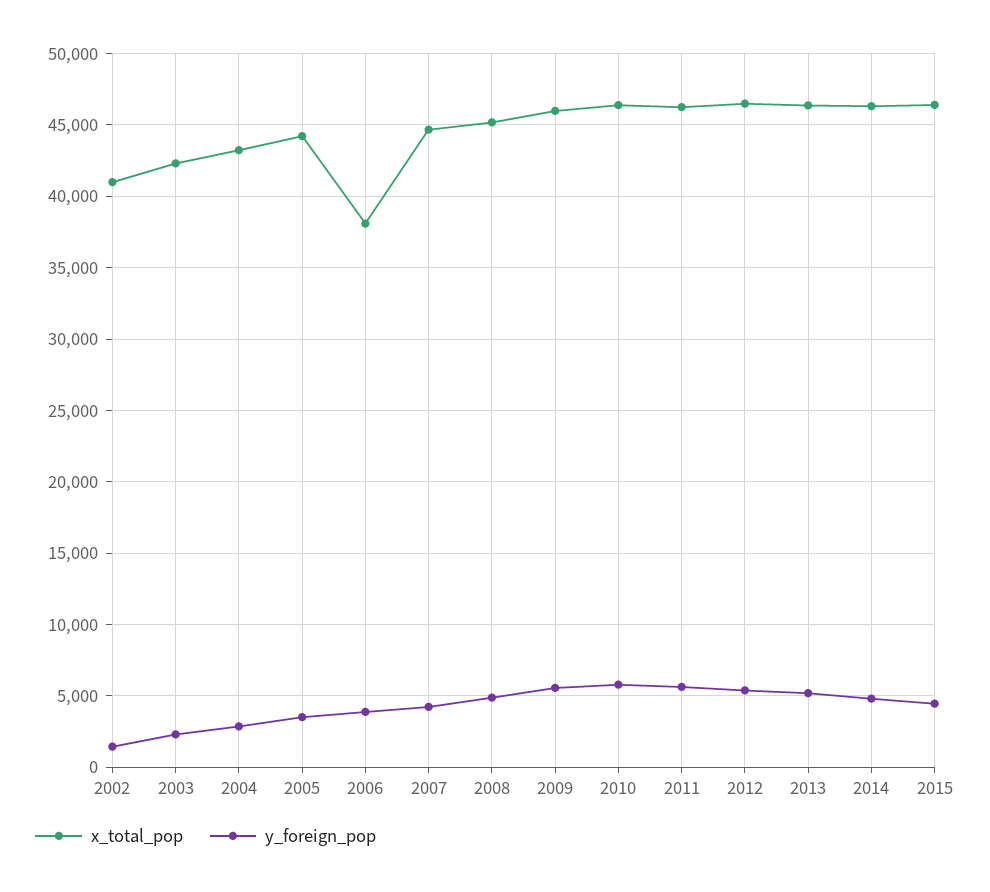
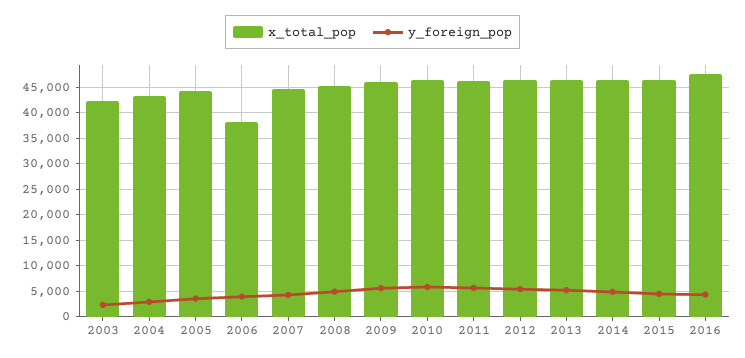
x_total_pop, 2002: 41000 -> none
y_foreign_pop, 2002: 1500 -> none
x_total_pop, 2016: none -> 47500
y_foreign_pop, 2016: none -> 5000

